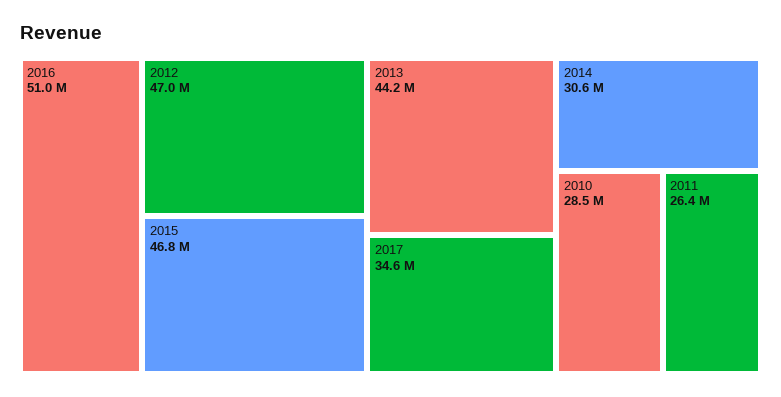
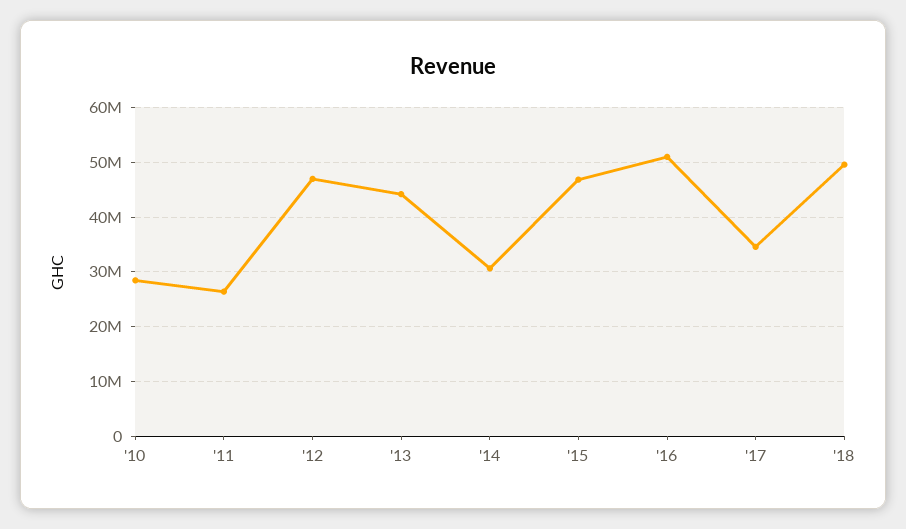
'18: none -> 50000000

